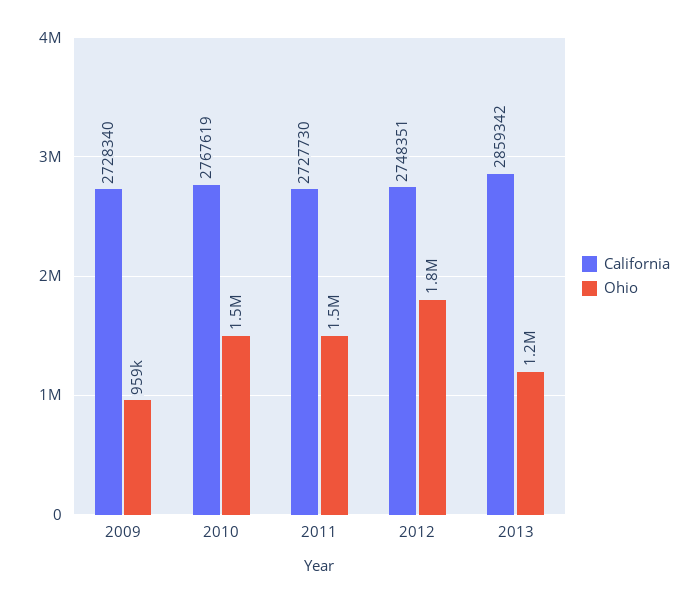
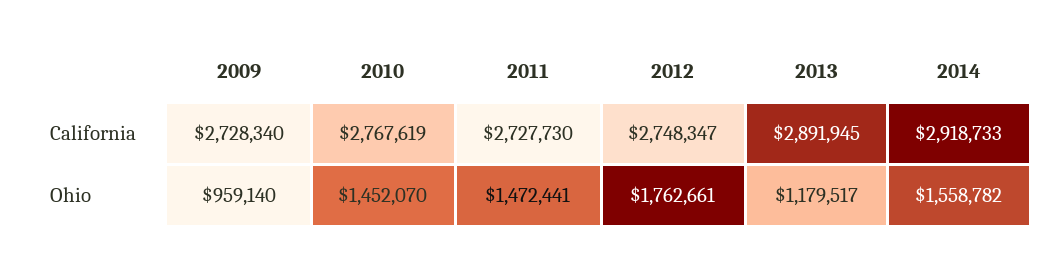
California, 2012: 2748351 -> 2748347
California, 2013: 2859342 -> 2891945
California, 2014: none -> 2918733
Ohio, 2014: none -> 1558782

